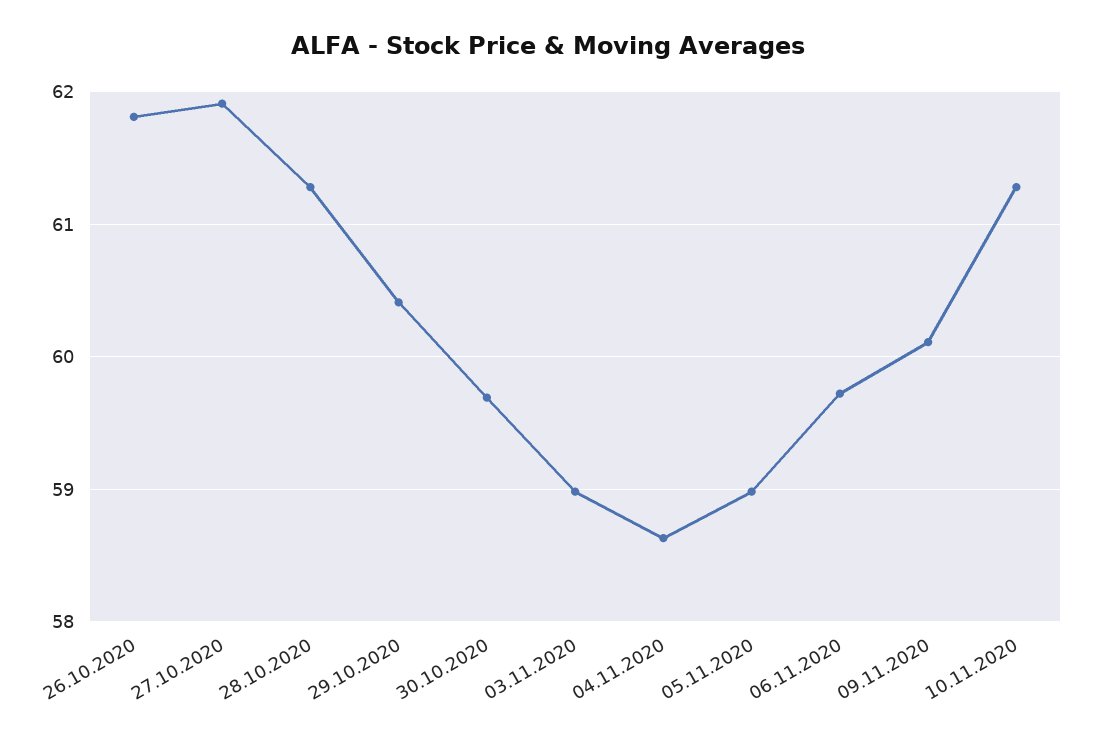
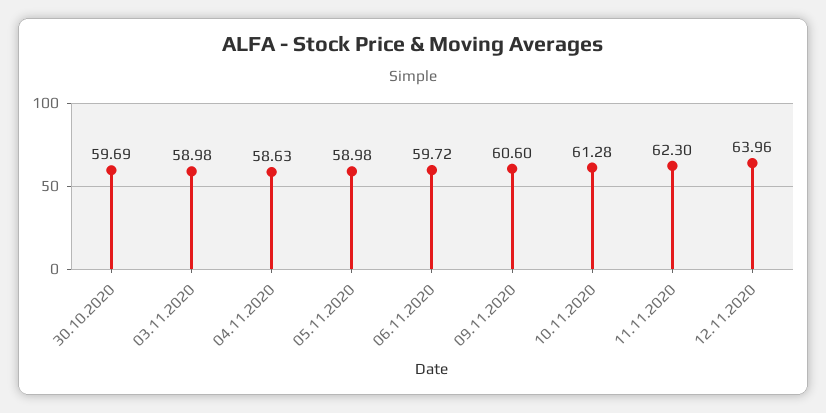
26.10.2020: 61.8 -> none
27.10.2020: 61.9 -> none
28.10.2020: 61.3 -> none
29.10.2020: 60.4 -> none
09.11.2020: 60.1 -> 60.6
11.11.2020: none -> 62.3
12.11.2020: none -> 63.96

